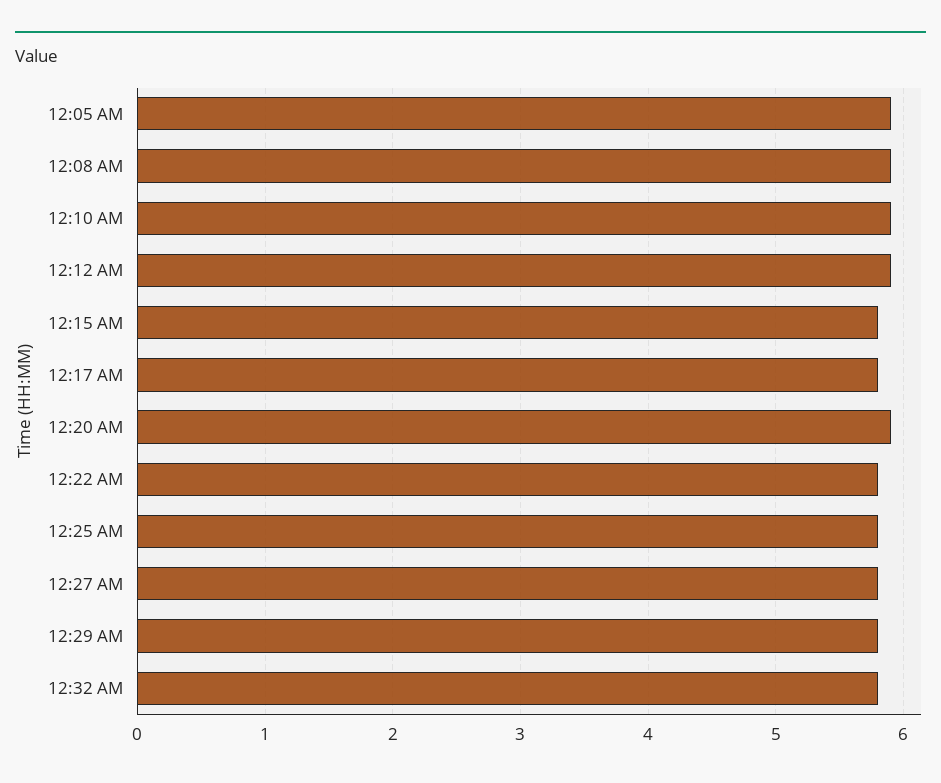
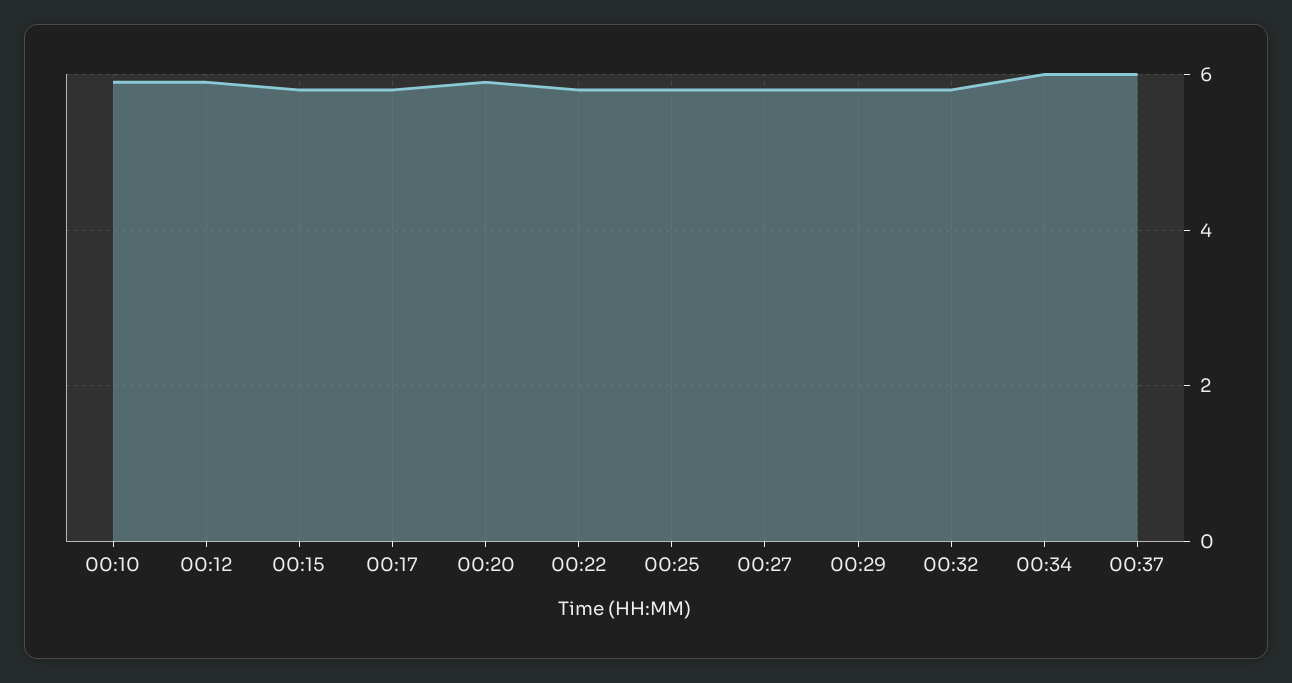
12:05 AM: 5.9 -> none
12:08 AM: 5.9 -> none
00:34: none -> 6
00:37: none -> 6

